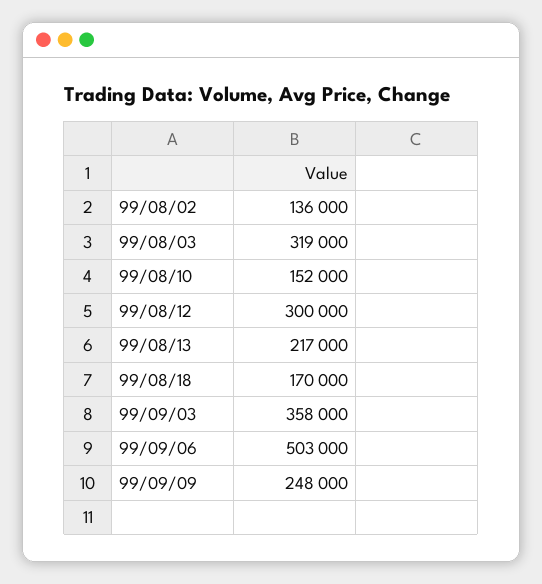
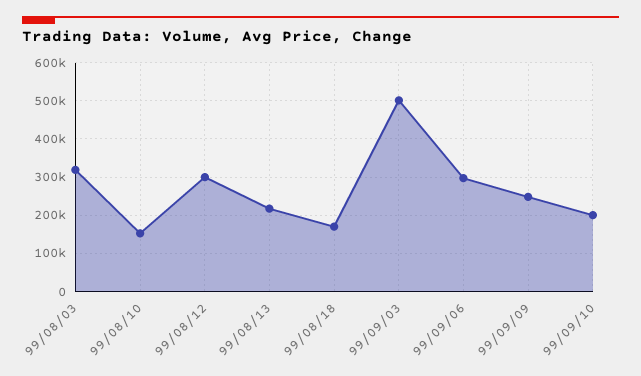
99/08/02: 136000 -> none
99/09/03: 358000 -> 500000
99/09/06: 503000 -> 300000
99/09/10: none -> 200000

